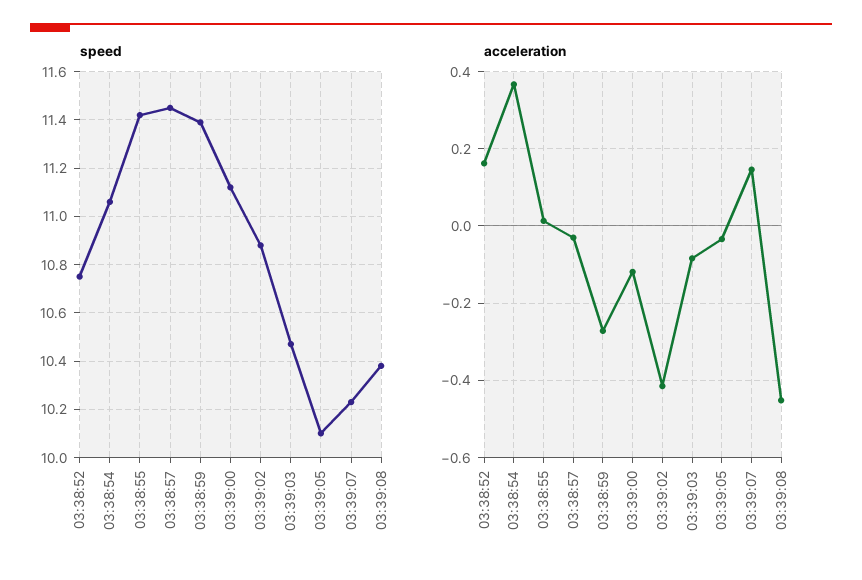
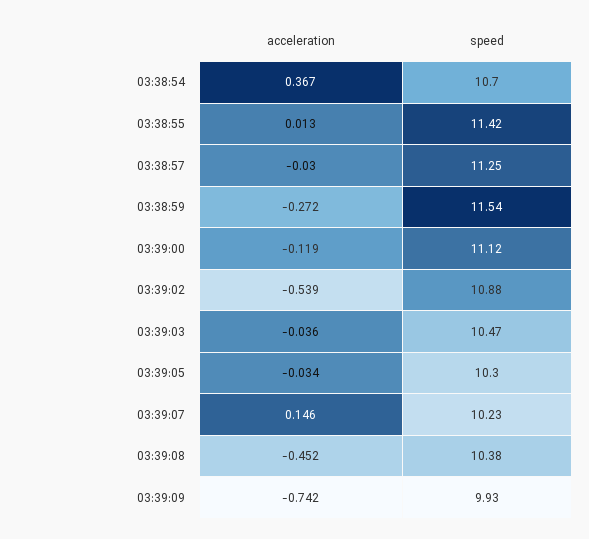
speed, 03:38:52: 10.75 -> none
speed, 03:38:54: 11.05 -> 10.7
speed, 03:38:57: 11.45 -> 11.25
speed, 03:38:59: 11.4 -> 11.54
speed, 03:39:05: 10.1 -> 10.3
acceleration, 03:38:52: 0.16 -> none
acceleration, 03:39:02: -0.42 -> -0.539
acceleration, 03:39:03: -0.08 -> -0.036
acceleration, 03:39:09: none -> -0.742
speed, 03:39:09: none -> 9.93

